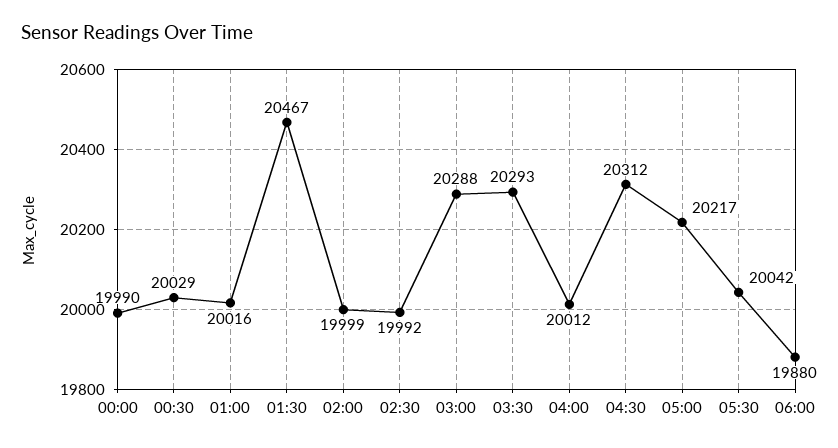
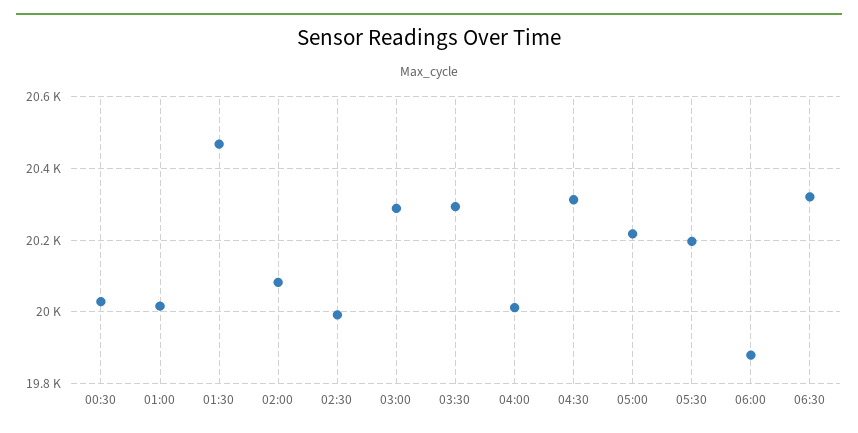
00:00: 19990 -> none
02:00: 19999 -> 20080
05:30: 20042 -> 20200
06:30: none -> 20320

